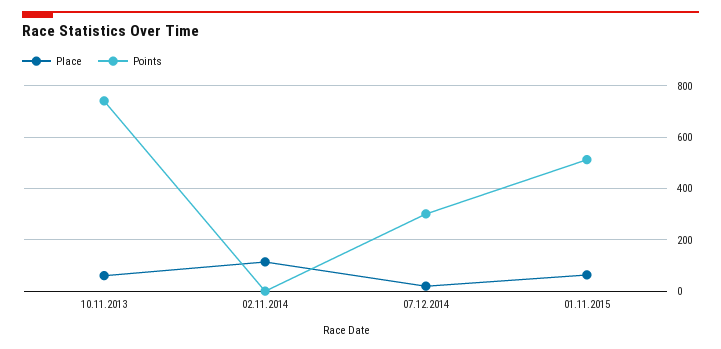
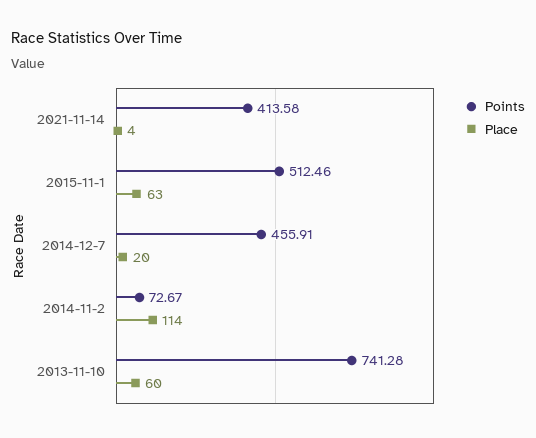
Points, 02.11.2014: 0 -> 72.67
Points, 07.12.2014: 300 -> 455.91
Points, 2021-11-14: none -> 413.58
Place, 2021-11-14: none -> 4

